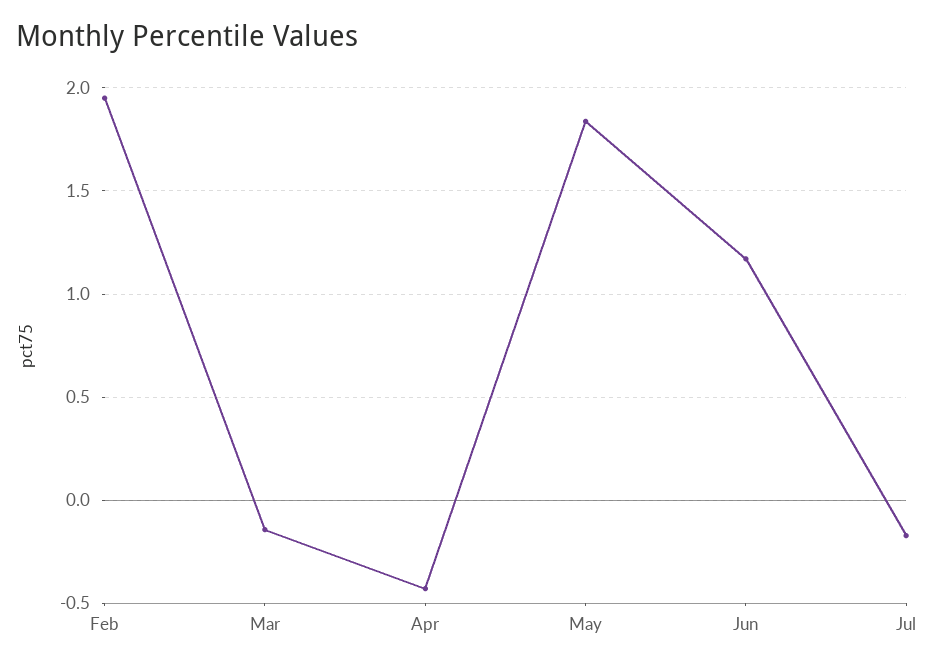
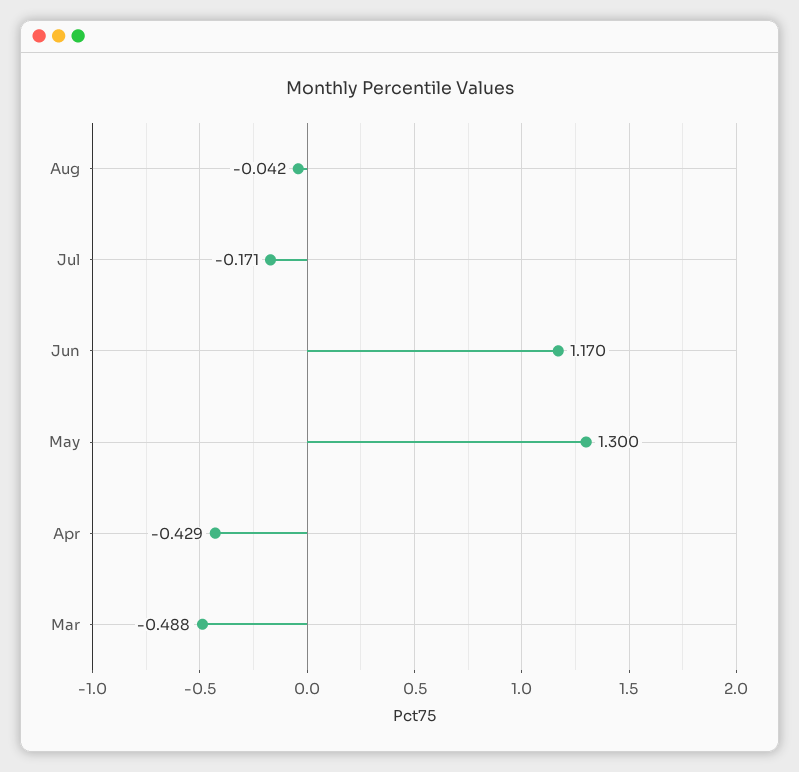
Feb: 1.95 -> none
Mar: -0.15 -> -0.488
May: 1.85 -> 1.3
Aug: none -> -0.042

